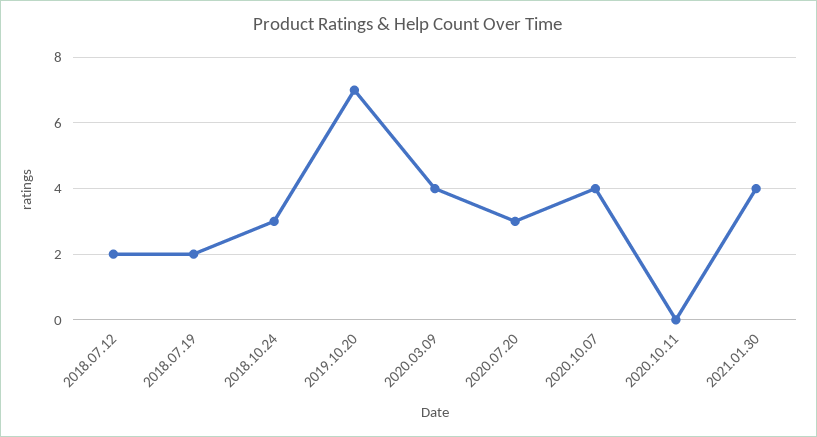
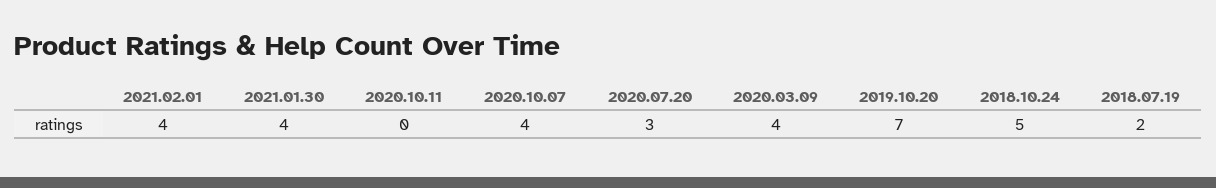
2018.07.12: 2 -> none
2018.10.24: 3 -> 5
2021.02.01: none -> 4

